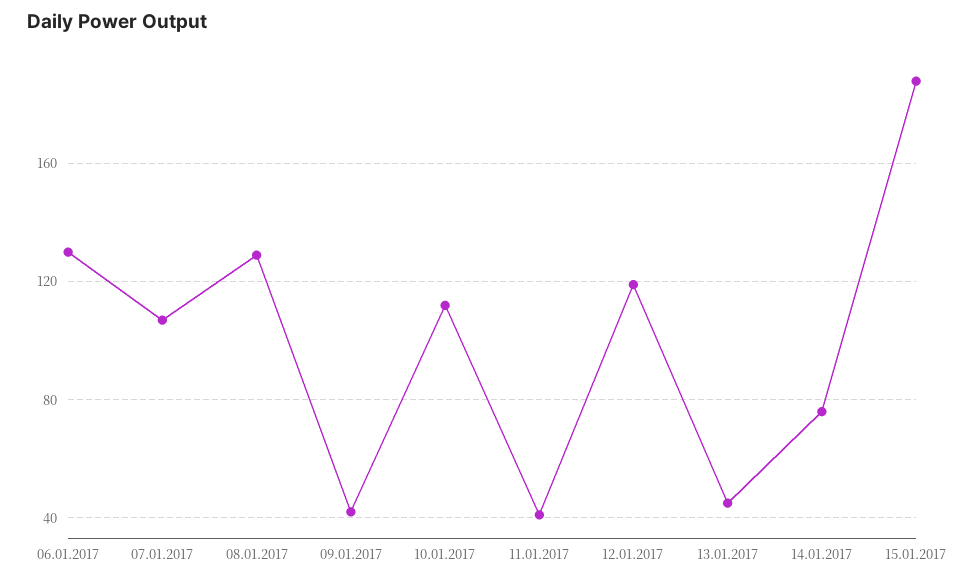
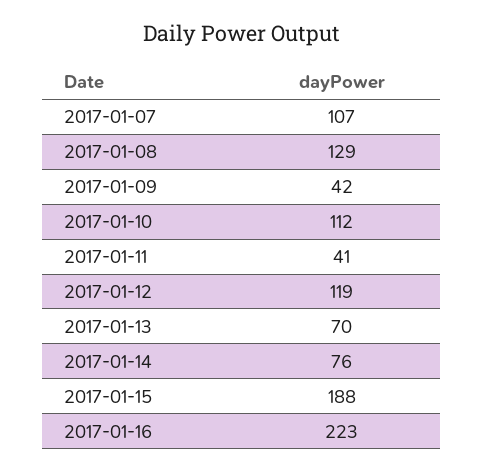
06.01.2017: 130 -> none
13.01.2017: 45 -> 70
2017-01-16: none -> 223

